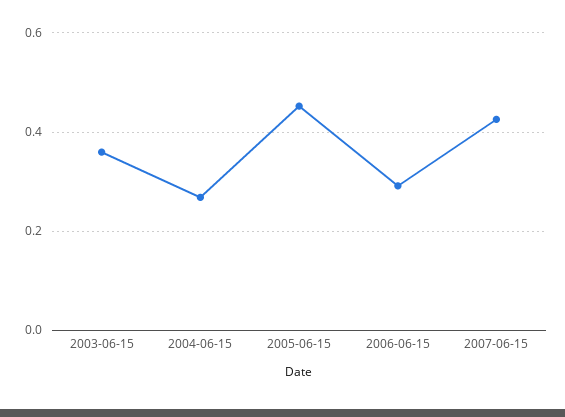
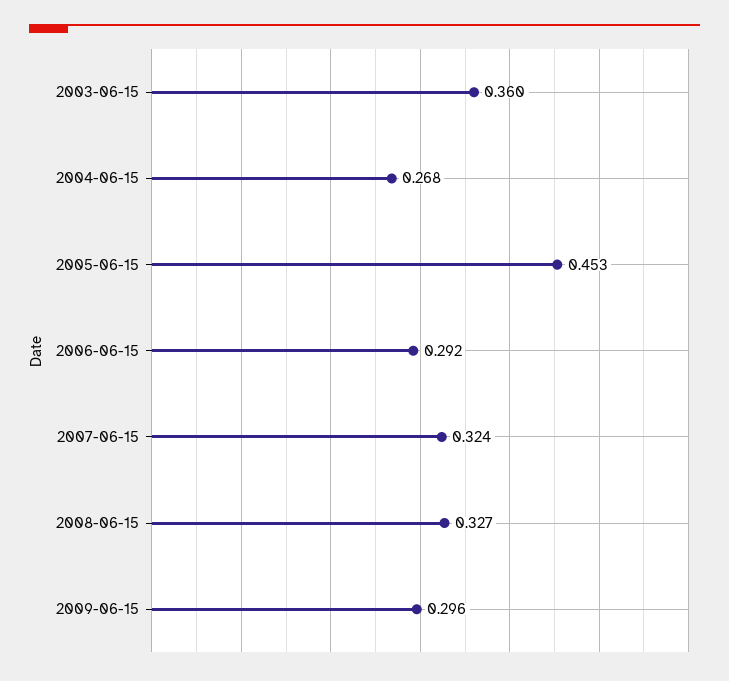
2007-06-15: 0.42 -> 0.324
2008-06-15: none -> 0.327
2009-06-15: none -> 0.296

